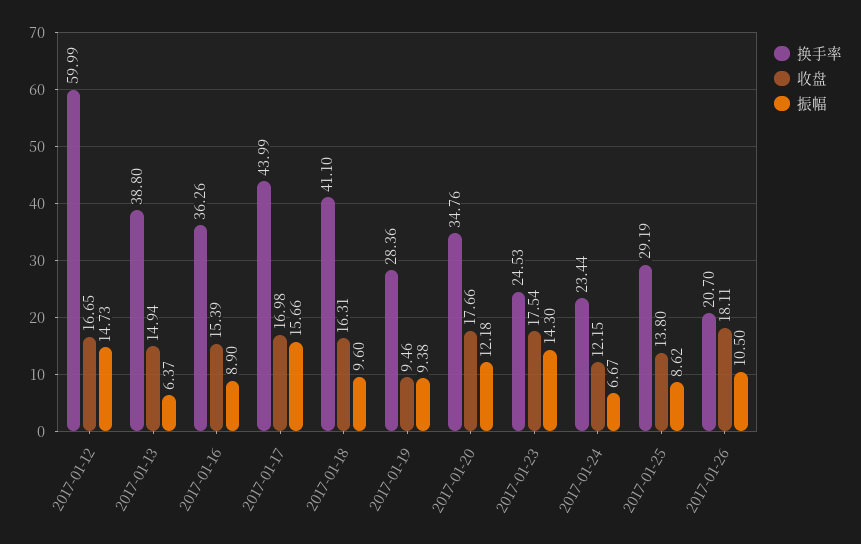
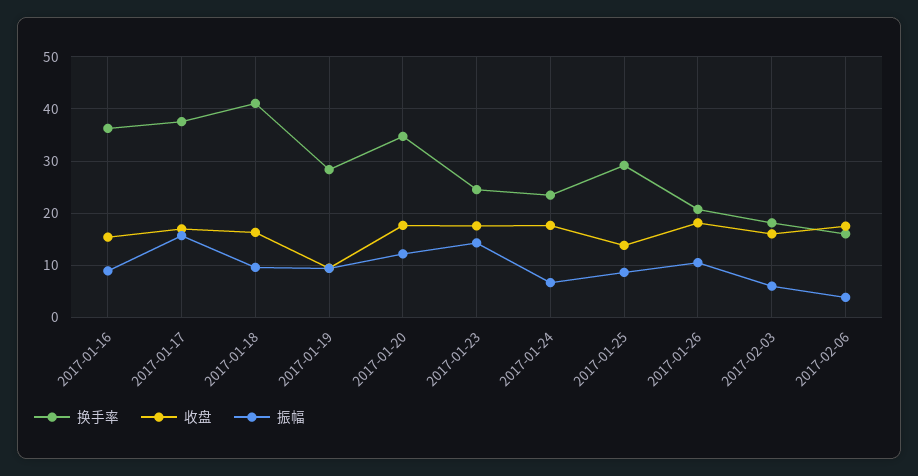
换手率, 2017-01-12: 59.99 -> none
收盘, 2017-01-12: 16.65 -> none
振幅, 2017-01-12: 14.73 -> none
换手率, 2017-01-13: 38.8 -> none
收盘, 2017-01-13: 14.94 -> none
振幅, 2017-01-13: 6.37 -> none
换手率, 2017-01-17: 43.99 -> 38
收盘, 2017-01-24: 12.15 -> 18
换手率, 2017-02-03: none -> 18
收盘, 2017-02-03: none -> 16
振幅, 2017-02-03: none -> 6
换手率, 2017-02-06: none -> 16
收盘, 2017-02-06: none -> 18
振幅, 2017-02-06: none -> 4

